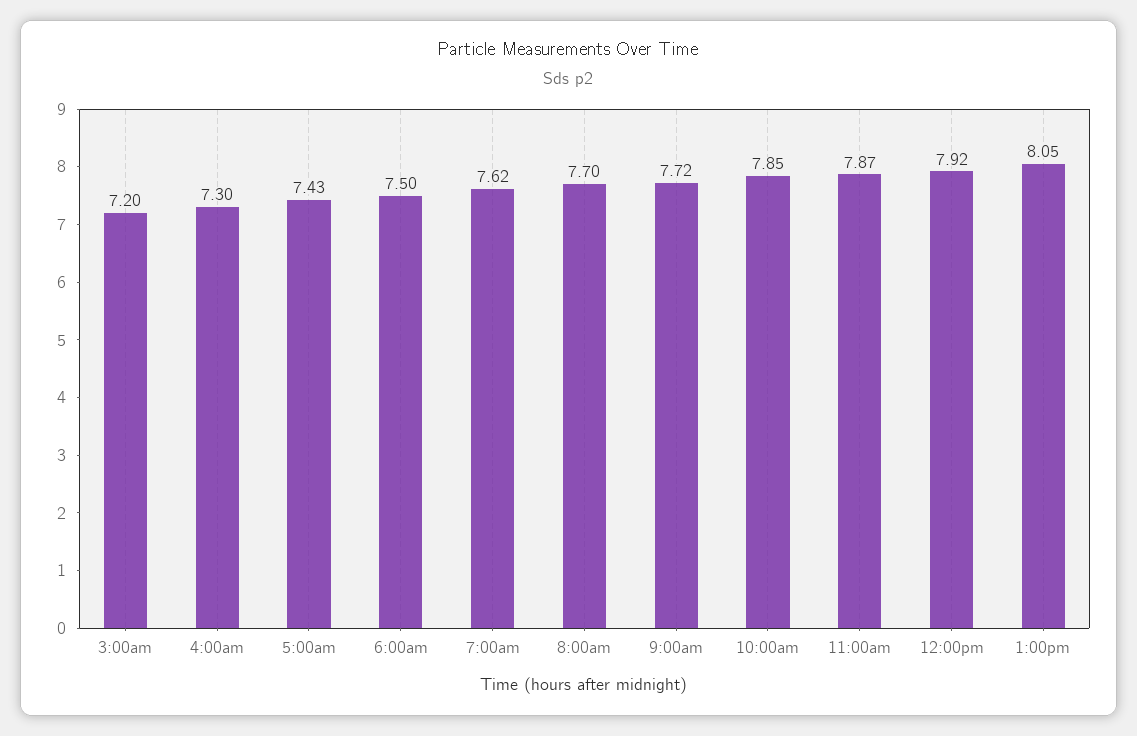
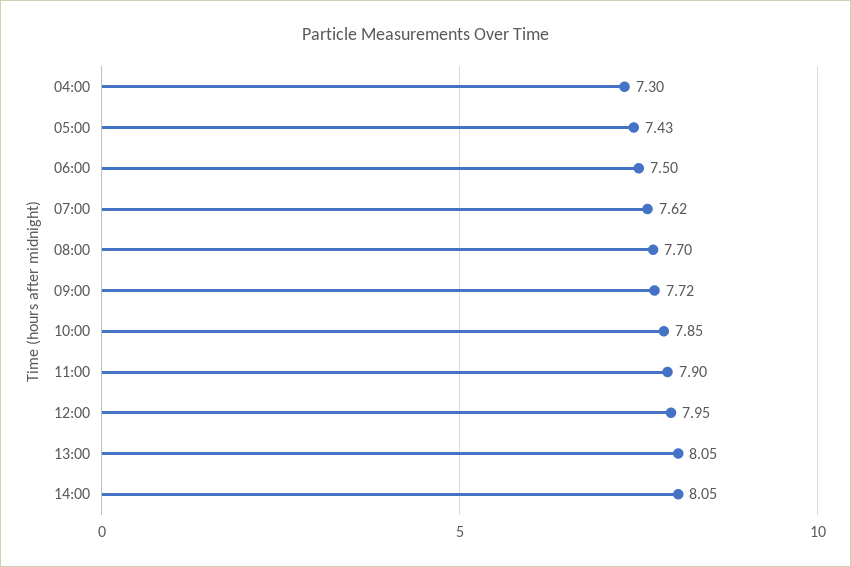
3:00am: 7.2 -> none
11:00am: 7.87 -> 7.9
12:00pm: 7.92 -> 7.95
14:00: none -> 8.05

